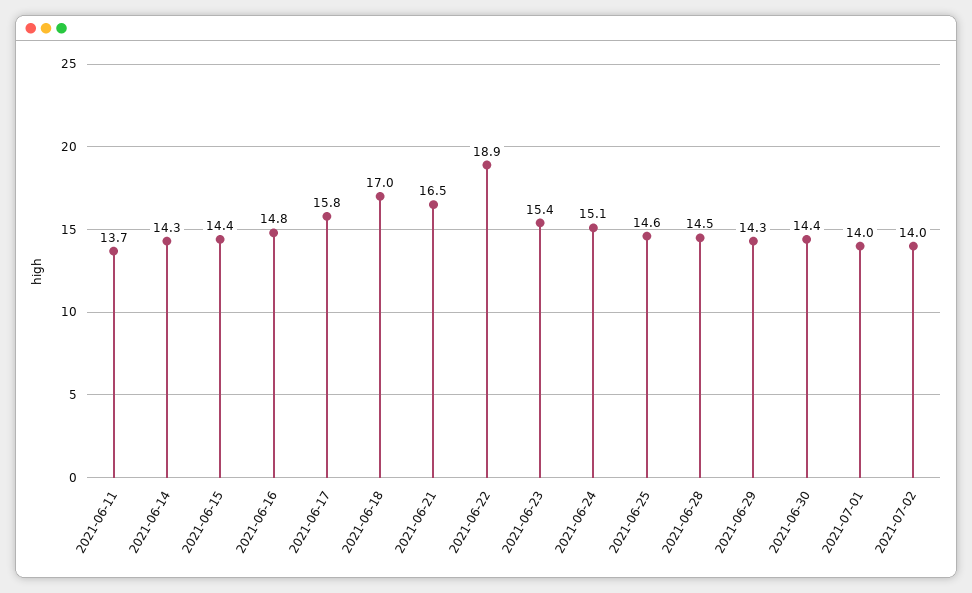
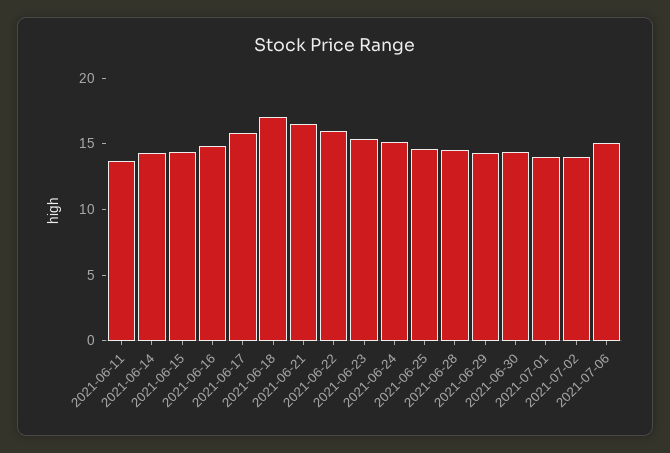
2021-06-22: 18.9 -> 16
2021-07-06: none -> 15

